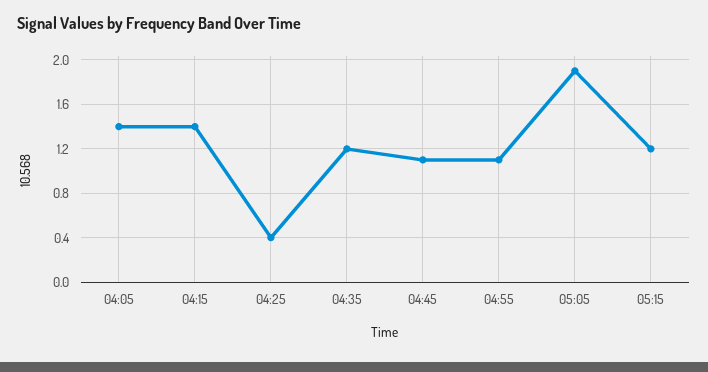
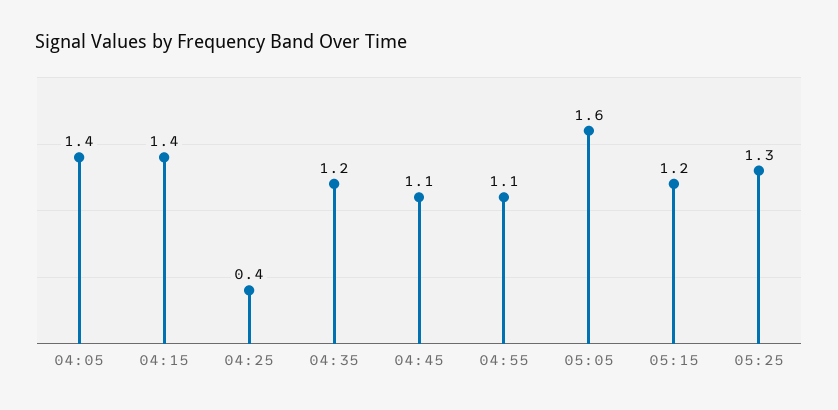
05:05: 1.9 -> 1.6
05:25: none -> 1.3

